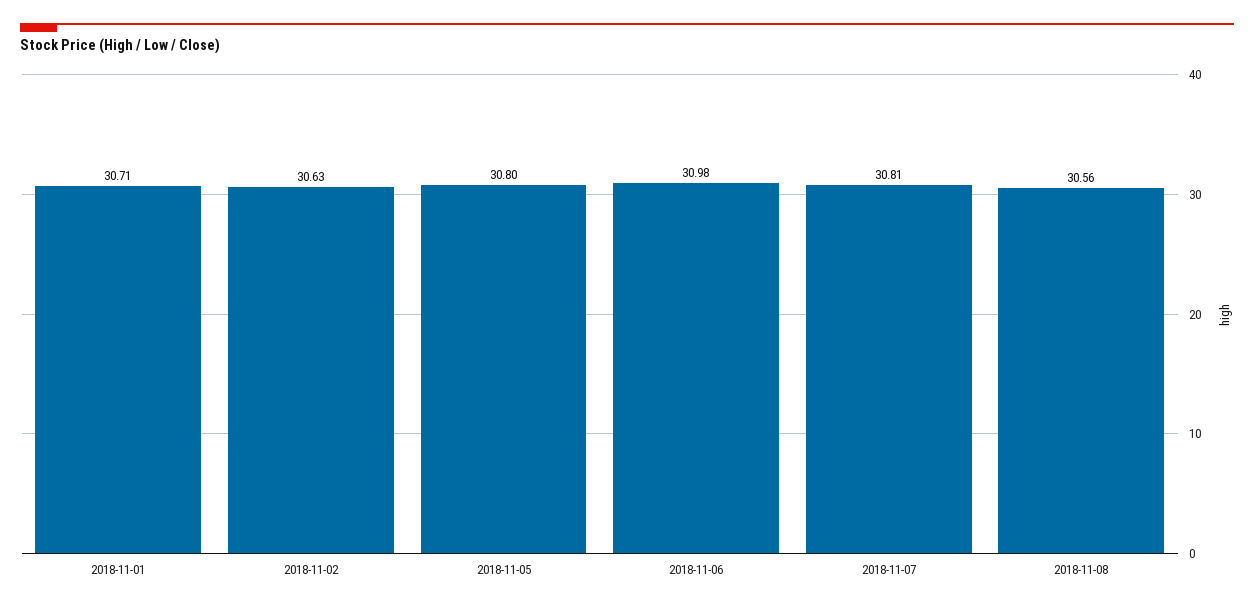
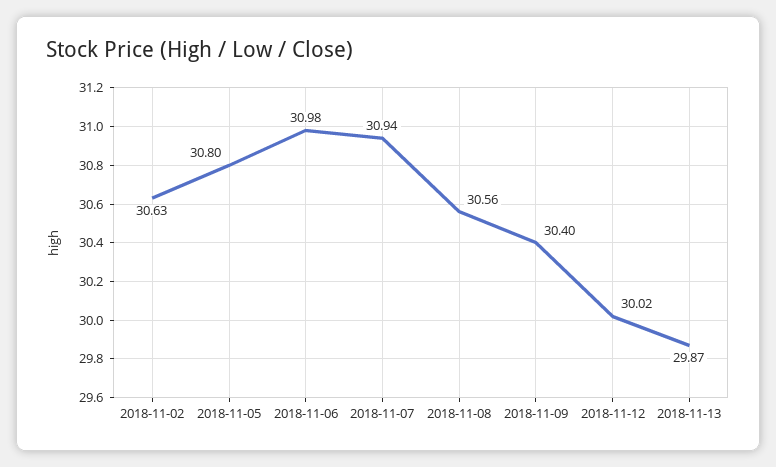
2018-11-01: 30.71 -> none
2018-11-07: 30.81 -> 30.94
2018-11-09: none -> 30.4
2018-11-12: none -> 30.02
2018-11-13: none -> 29.87

